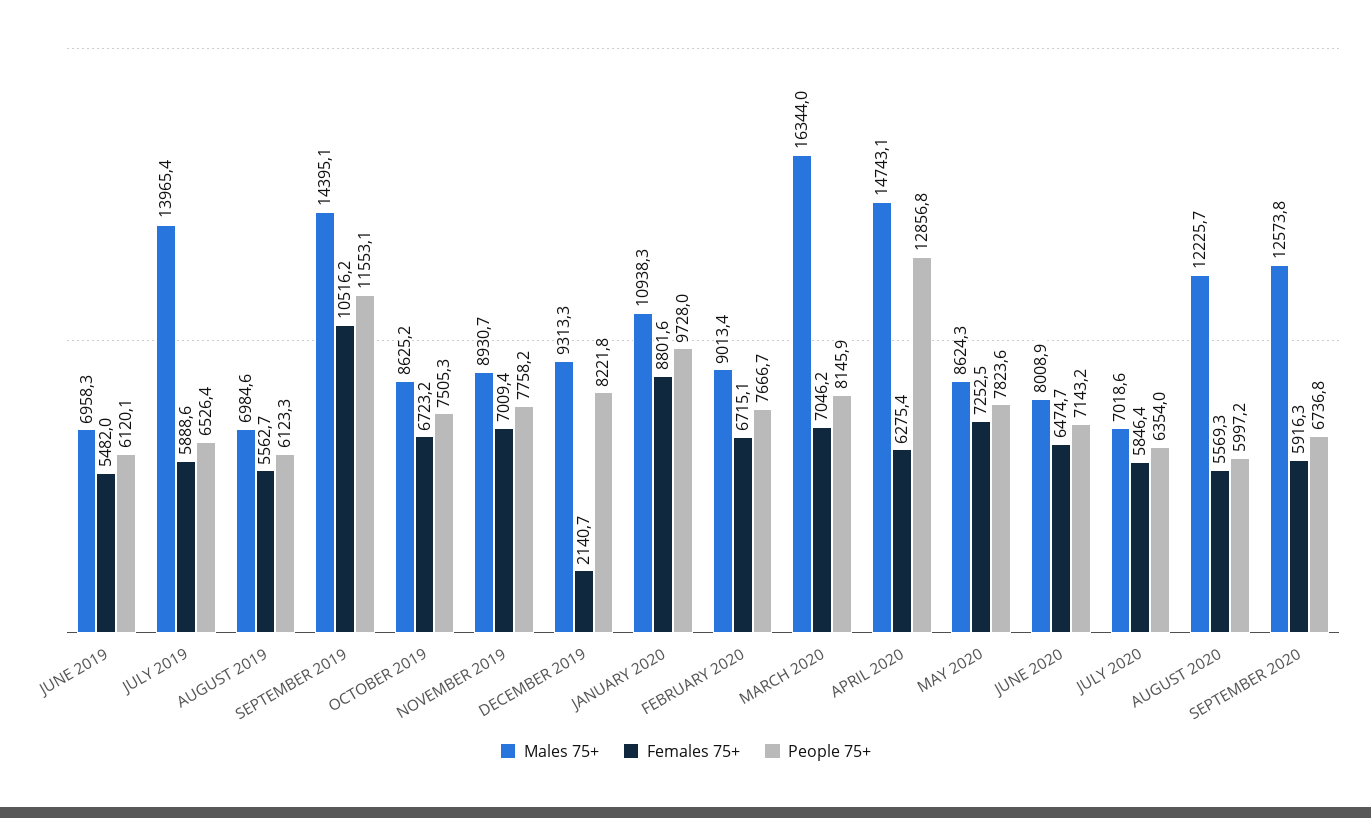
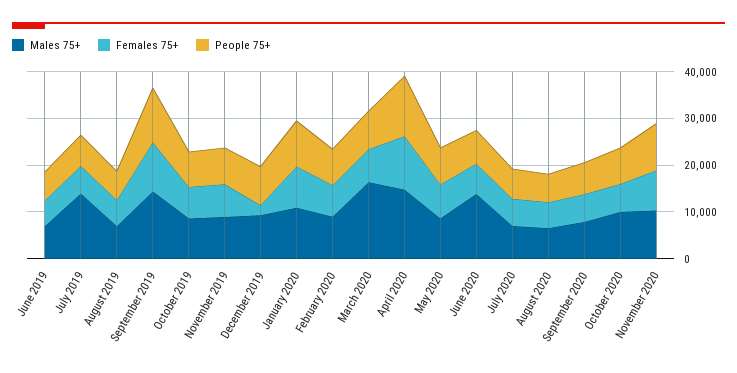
Females 75+, APRIL 2020: 6275.4 -> 12000
Males 75+, JUNE 2020: 8008.9 -> 14000
Males 75+, AUGUST 2020: 12225.7 -> 6000
Males 75+, SEPTEMBER 2020: 12573.8 -> 8000
Males 75+, October 2020: none -> 10000
Females 75+, October 2020: none -> 6000
People 75+, October 2020: none -> 8000
Males 75+, November 2020: none -> 10000
Females 75+, November 2020: none -> 8000
People 75+, November 2020: none -> 10000

